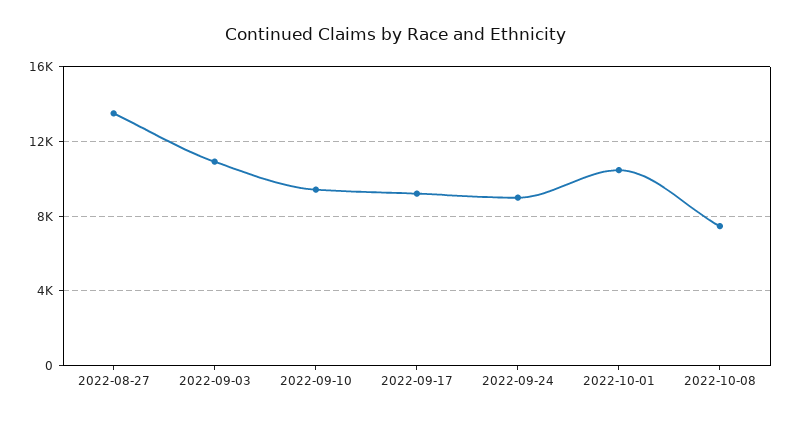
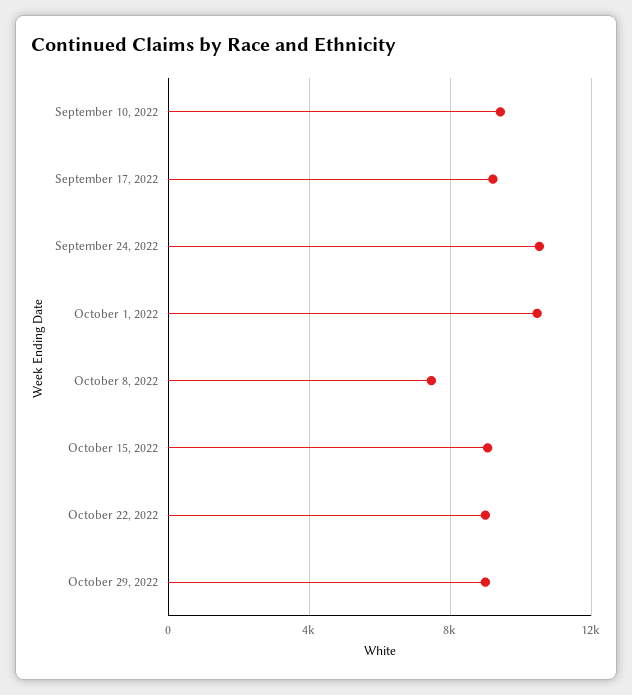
2022-08-27: 13500 -> none
2022-09-03: 11000 -> none
2022-09-24: 9000 -> 10500
October 15, 2022: none -> 9000
October 22, 2022: none -> 9000
October 29, 2022: none -> 9000

